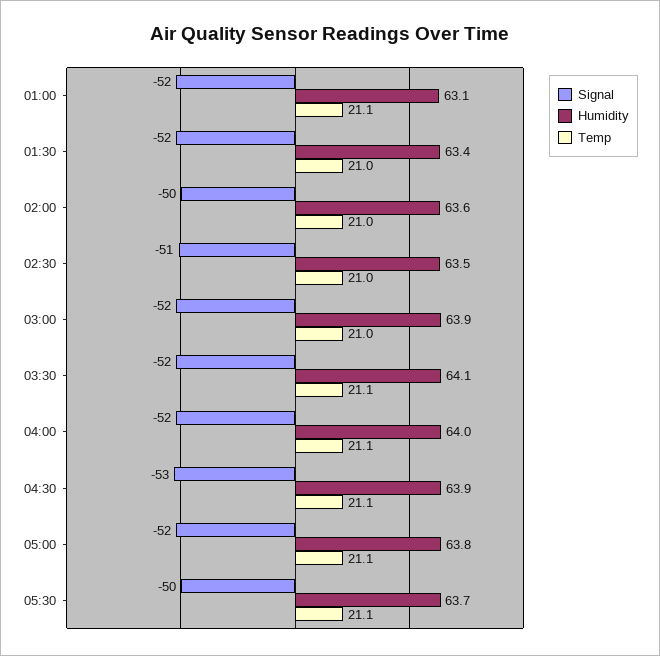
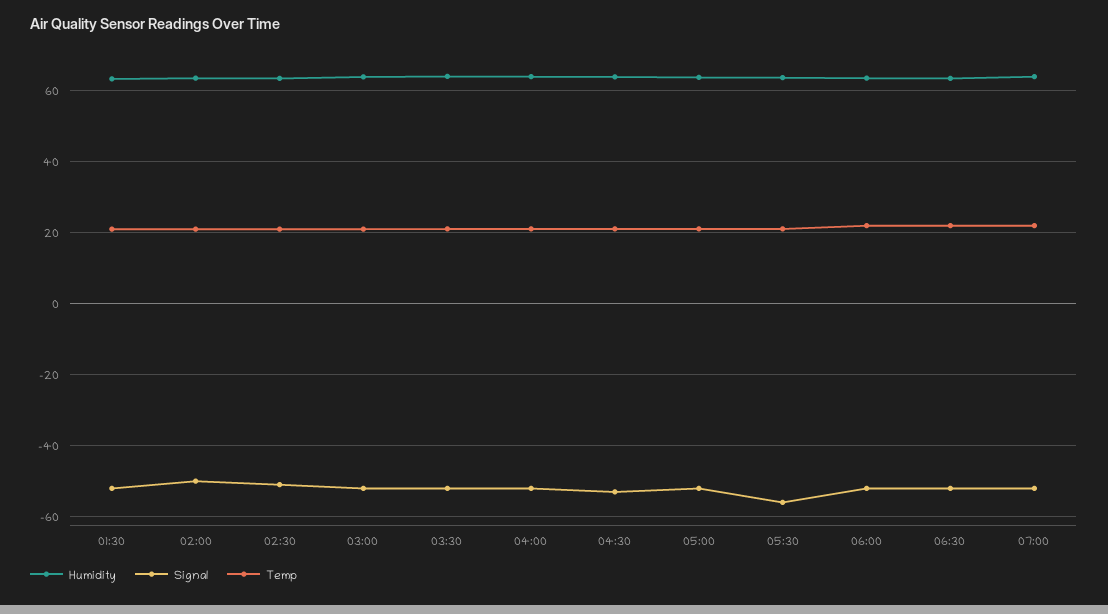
Signal, 01:00: -52 -> none
Humidity, 01:00: 63.1 -> none
Temp, 01:00: 21.1 -> none
Signal, 05:30: -50 -> -56
Humidity, 06:00: none -> 64
Signal, 06:00: none -> -52
Temp, 06:00: none -> 22
Humidity, 06:30: none -> 64
Signal, 06:30: none -> -52
Temp, 06:30: none -> 22
Humidity, 07:00: none -> 64
Signal, 07:00: none -> -52
Temp, 07:00: none -> 22

